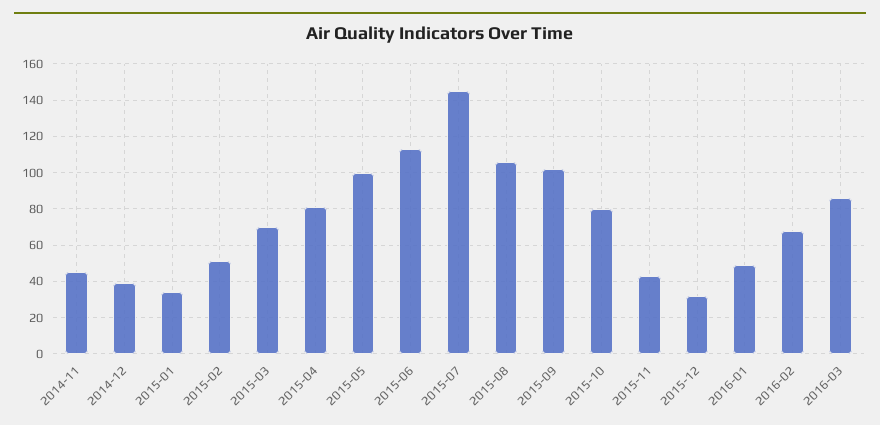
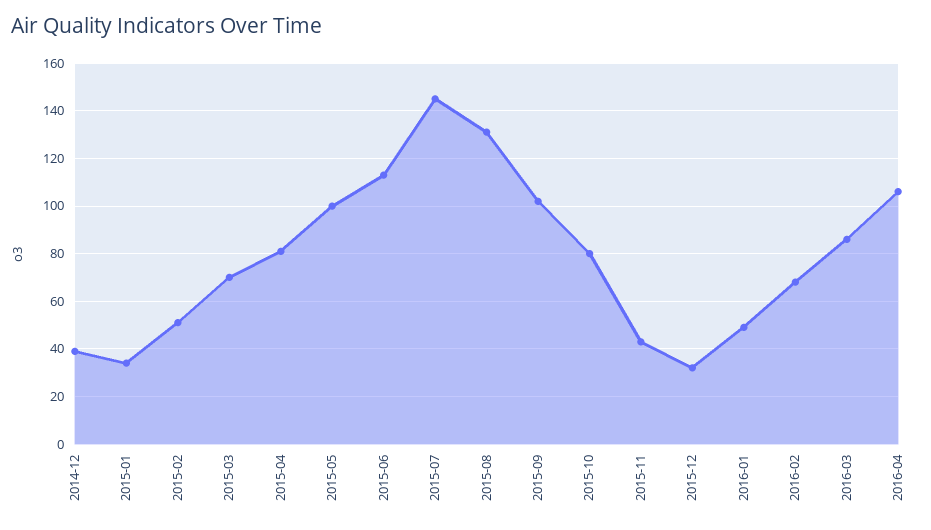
2014-11: 45 -> none
2015-08: 105 -> 130
2016-04: none -> 105

